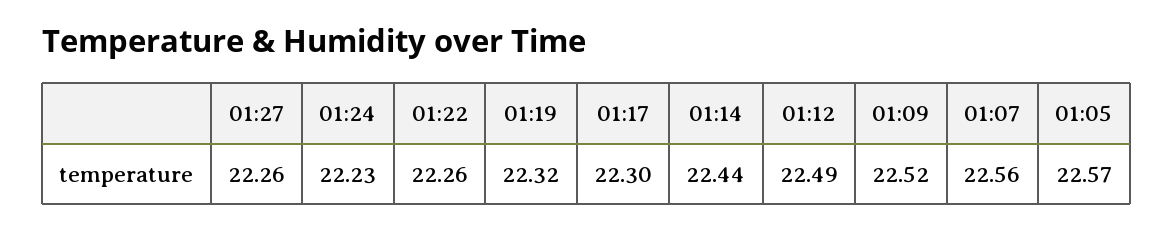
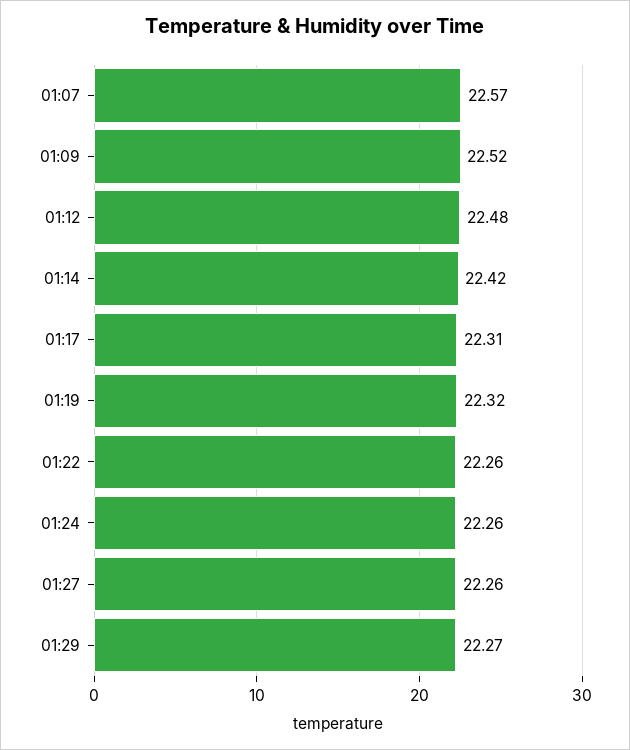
01:24: 22.23 -> 22.26
01:17: 22.3 -> 22.31
01:14: 22.44 -> 22.42
01:12: 22.49 -> 22.48
01:07: 22.56 -> 22.57
01:05: 22.57 -> none
01:29: none -> 22.27

